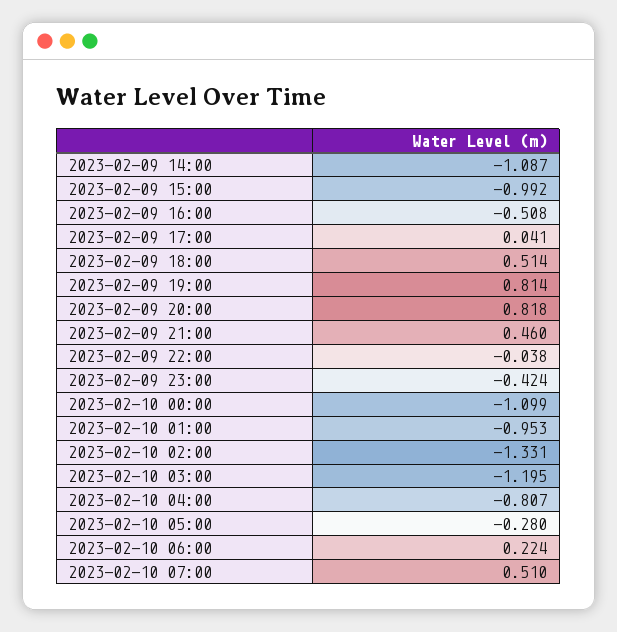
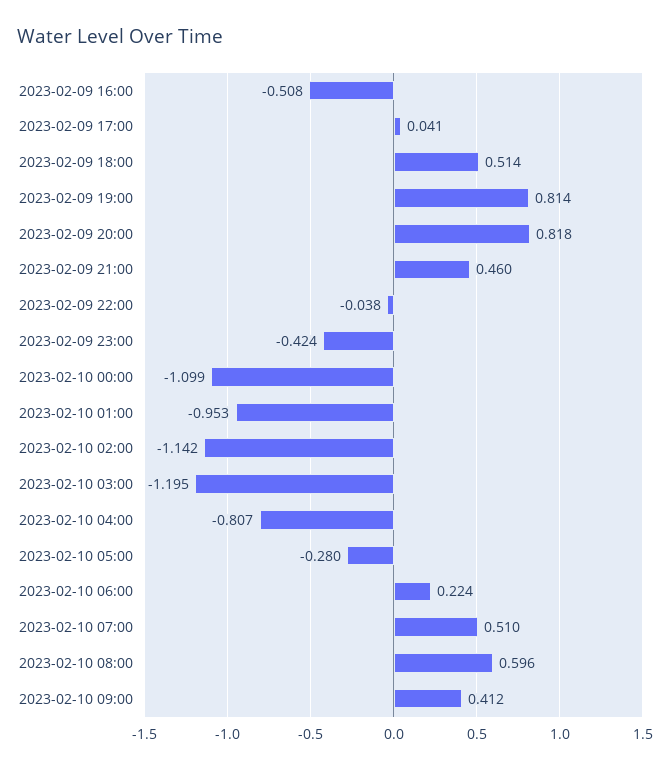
2023-02-09 14:00: -1.087 -> none
2023-02-09 15:00: -0.992 -> none
2023-02-10 02:00: -1.331 -> -1.142
2023-02-10 08:00: none -> 0.596
2023-02-10 09:00: none -> 0.412

